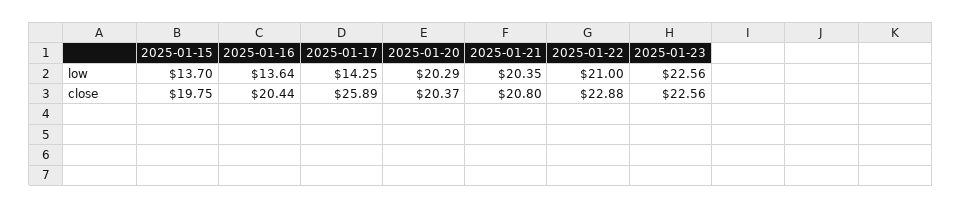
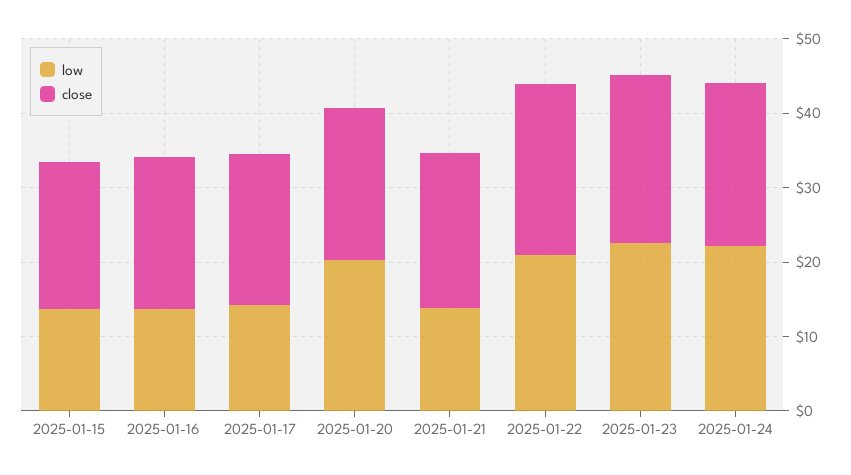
low, 2025-01-21: 20.35 -> 14
close, 2025-01-17: 25.89 -> 20
low, 2025-01-24: none -> 22
close, 2025-01-24: none -> 22

